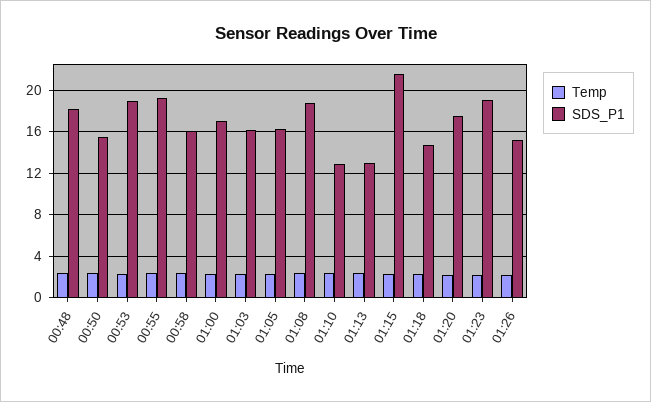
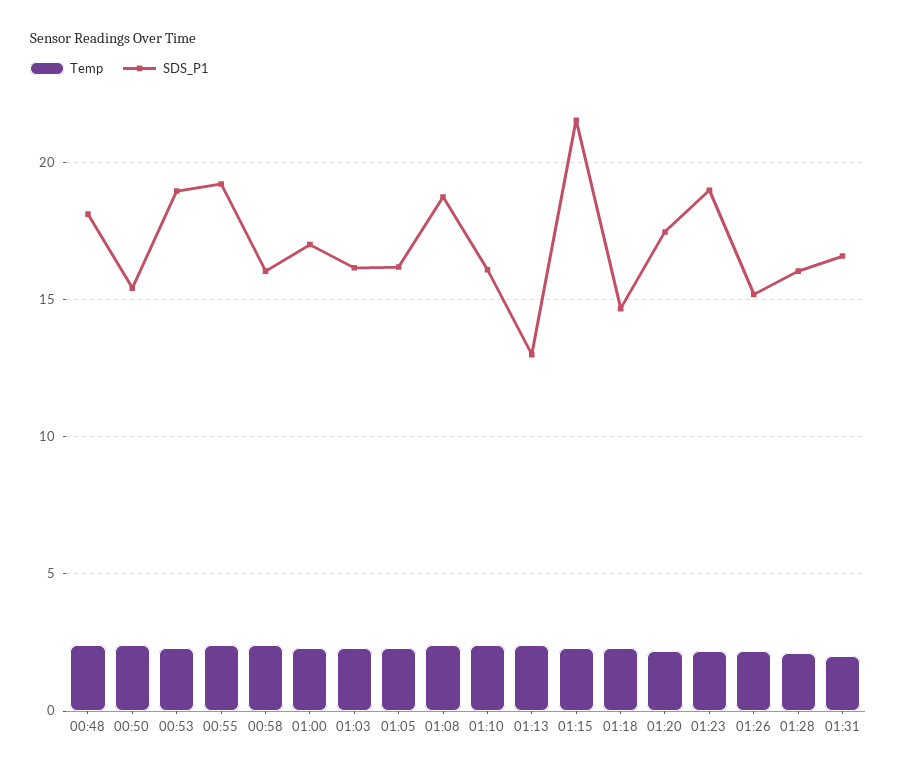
SDS_P1, 01:10: 13 -> 16
Temp, 01:28: none -> 2
SDS_P1, 01:28: none -> 16
Temp, 01:31: none -> 2
SDS_P1, 01:31: none -> 16.5

